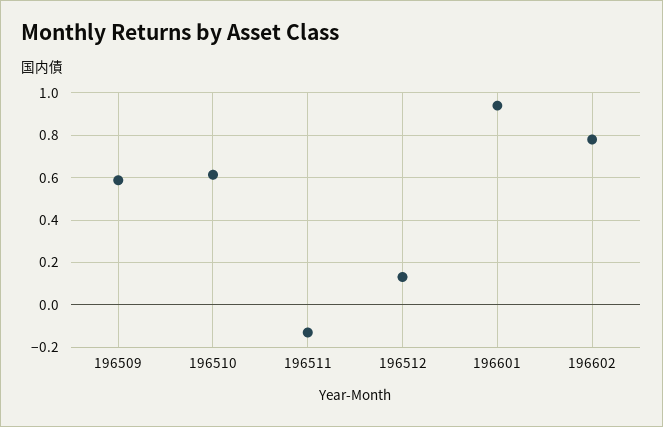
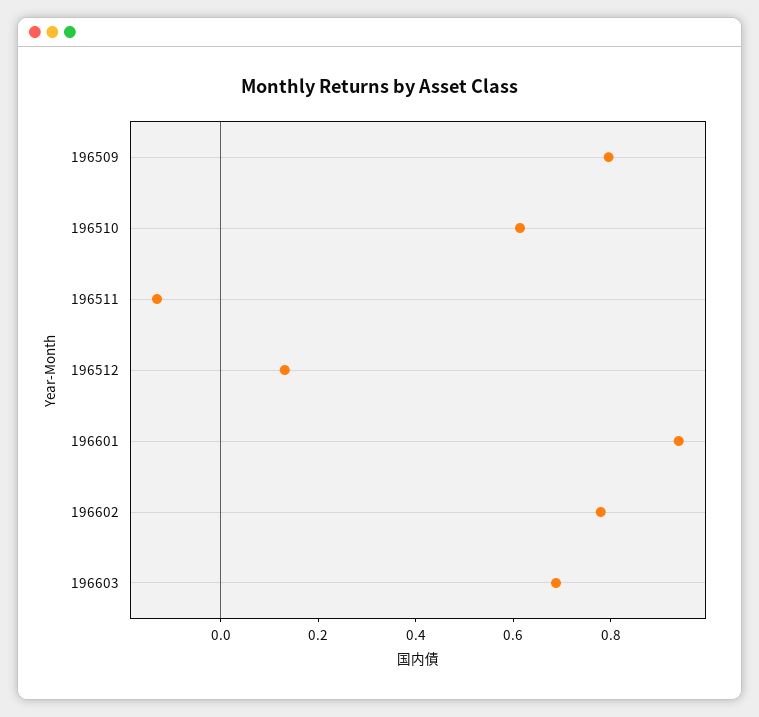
196509: 0.6 -> 0.8
196603: none -> 0.7

